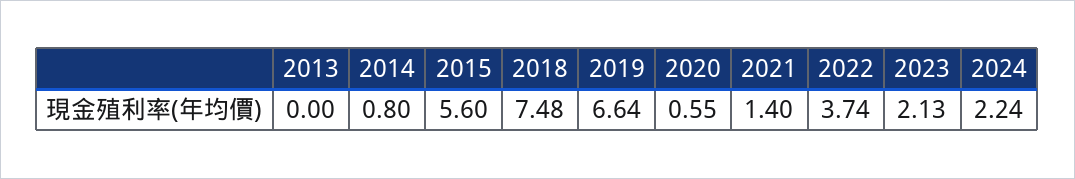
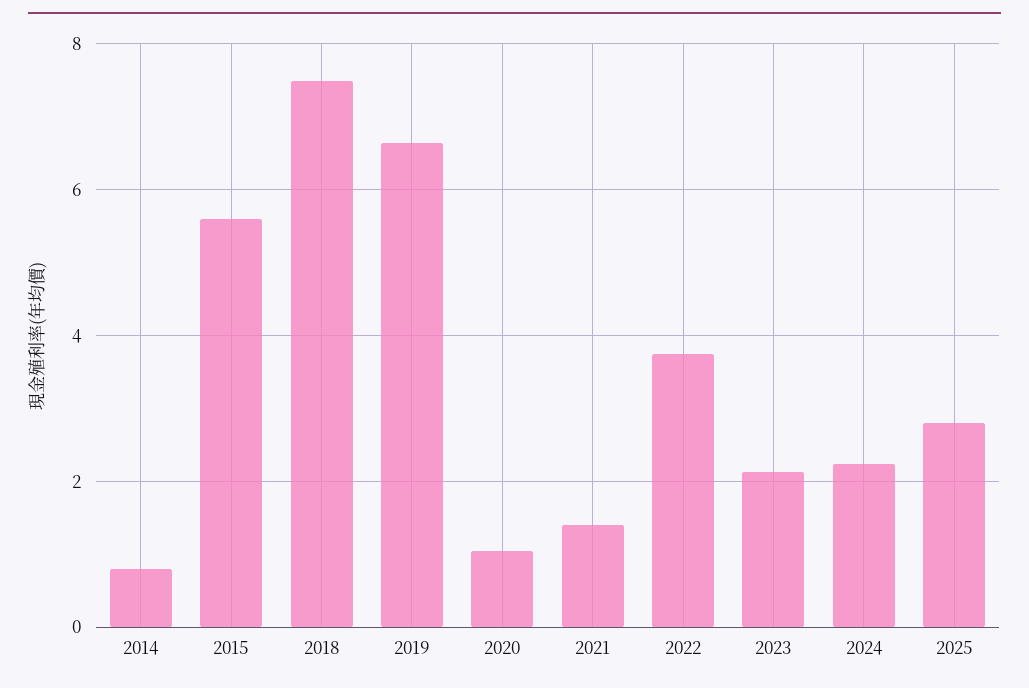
2013: 0 -> none
2020: 0.55 -> 1
2025: none -> 2.8

